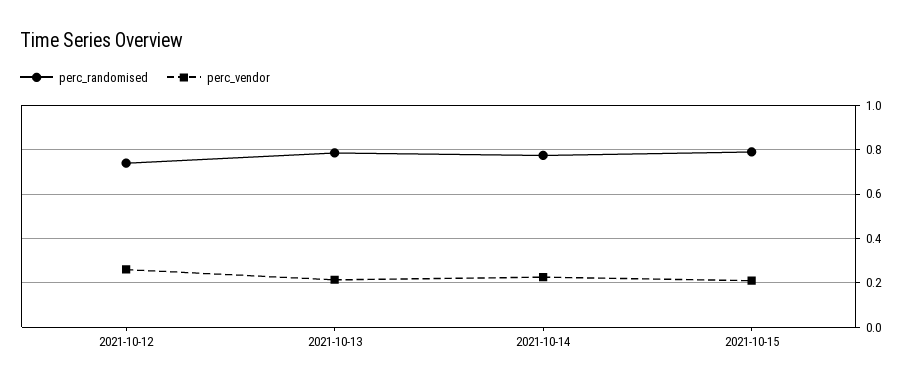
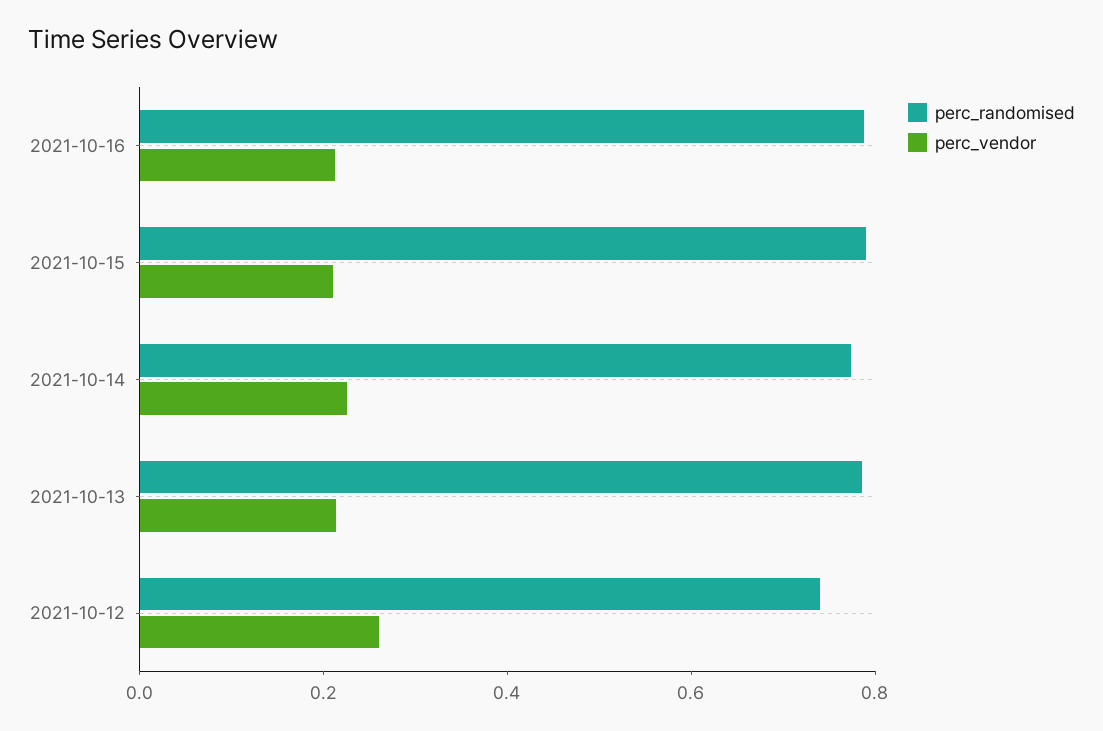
perc_randomised, 2021-10-16: none -> 0.8
perc_vendor, 2021-10-16: none -> 0.2

